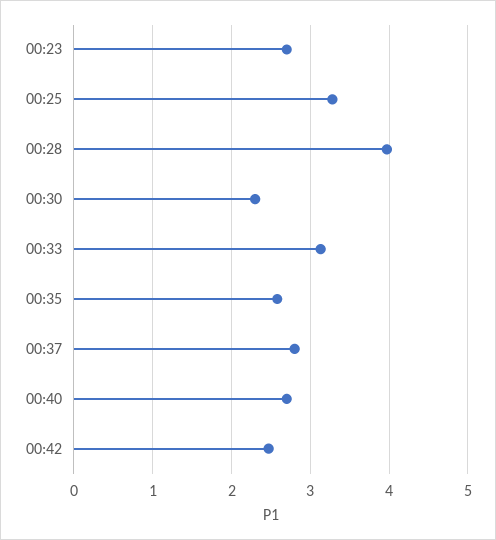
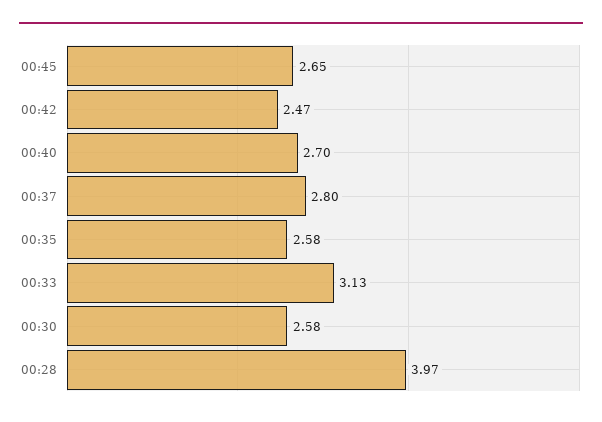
00:23: 2.7 -> none
00:25: 3.3 -> none
00:30: 2.3 -> 2.58
00:45: none -> 2.65

